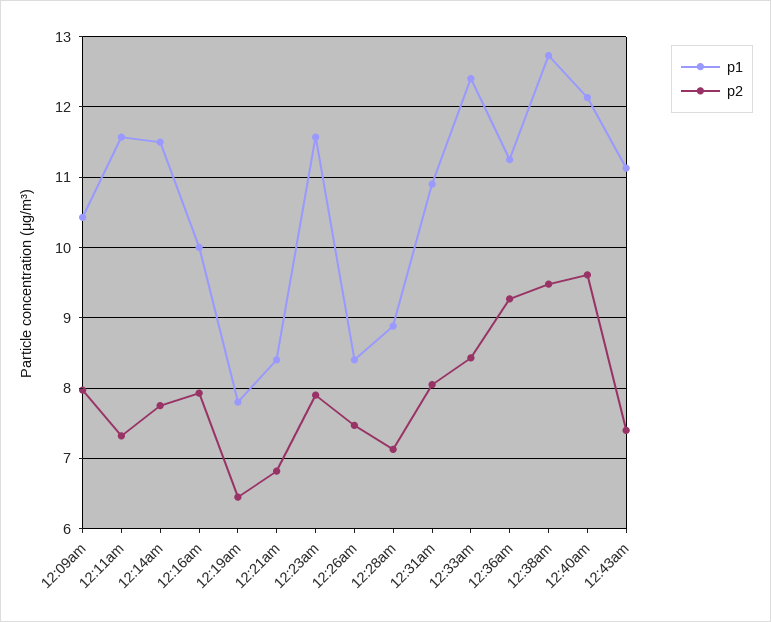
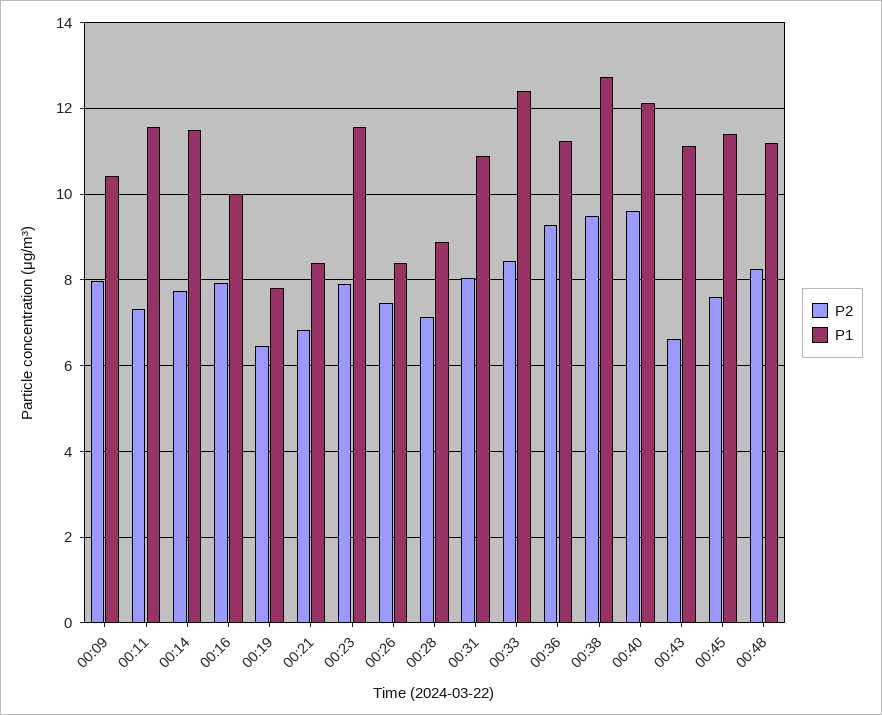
p2, 12:43am: 7.4 -> 6.6
p2, 00:45: none -> 7.6
p1, 00:45: none -> 11.4
p2, 00:48: none -> 8.2
p1, 00:48: none -> 11.2

